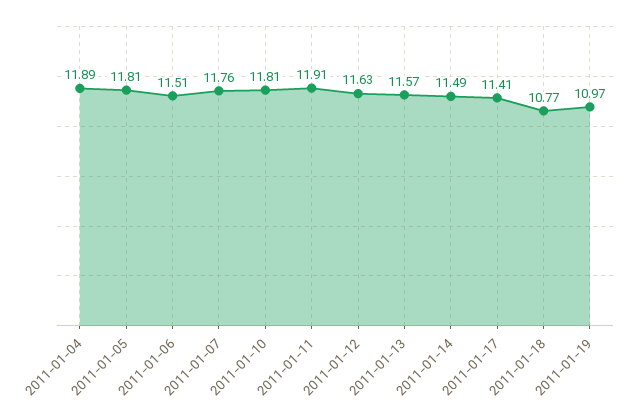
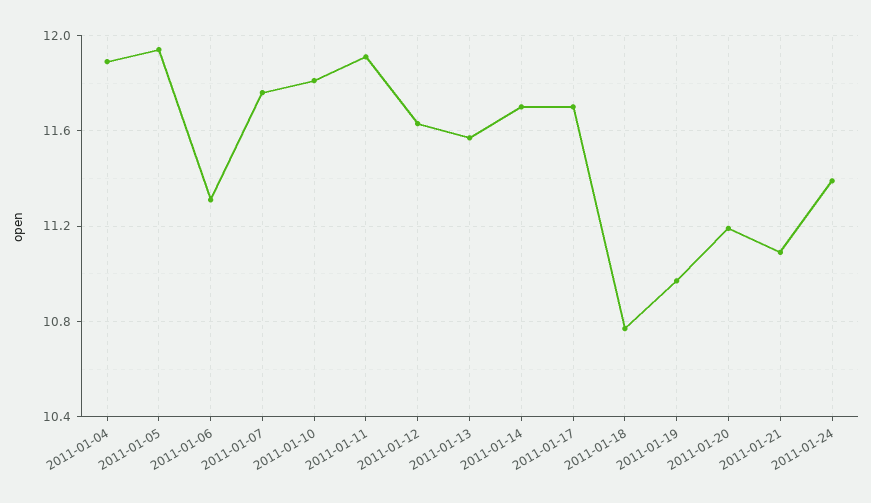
2011-01-05: 11.81 -> 11.95
2011-01-06: 11.51 -> 11.3
2011-01-14: 11.49 -> 11.7
2011-01-17: 11.41 -> 11.7
2011-01-20: none -> 11.2
2011-01-21: none -> 11.1
2011-01-24: none -> 11.4

